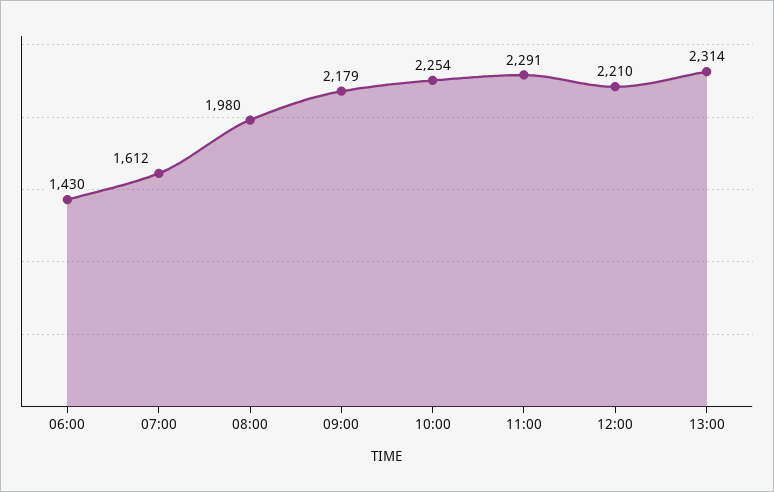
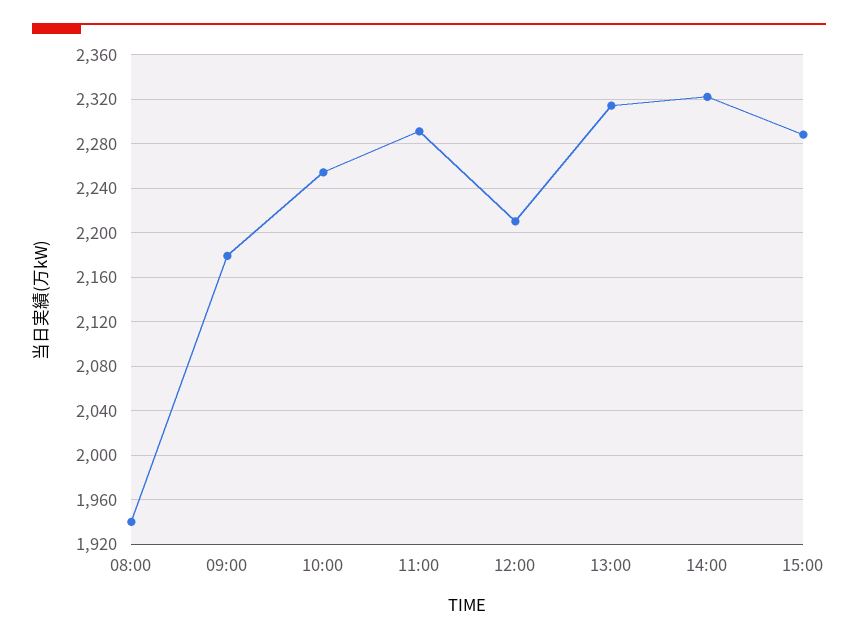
06:00: 1430 -> none
07:00: 1612 -> none
08:00: 1980 -> 1940
14:00: none -> 2320
15:00: none -> 2290

